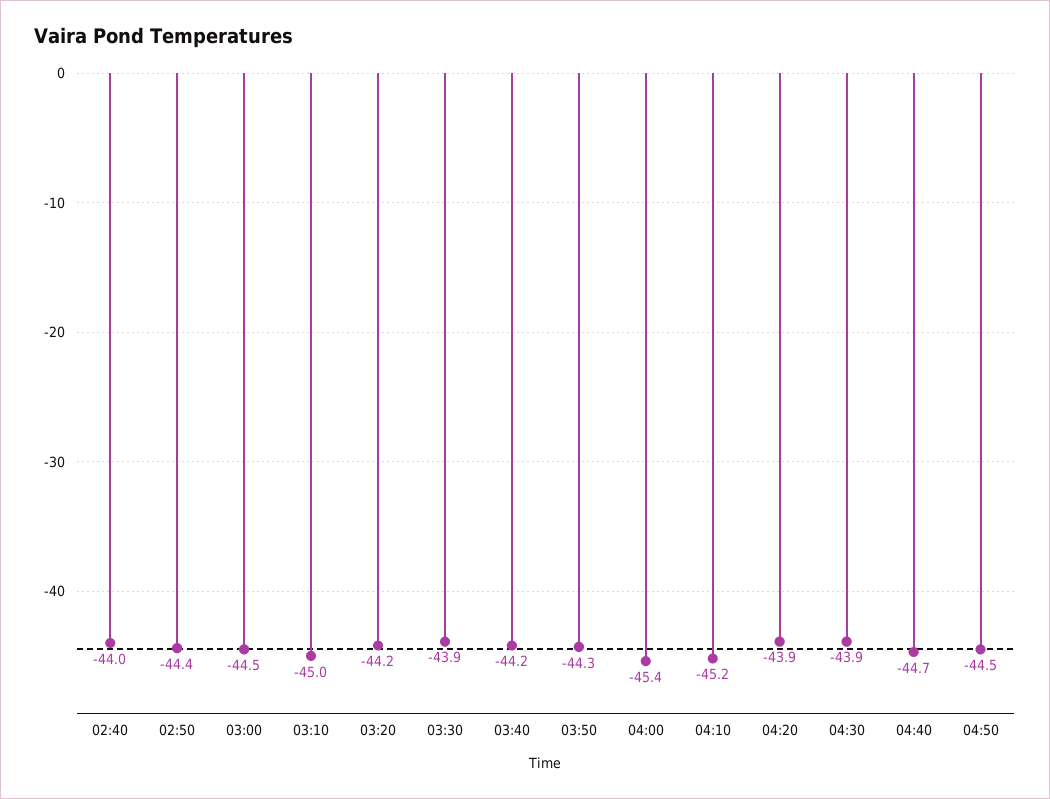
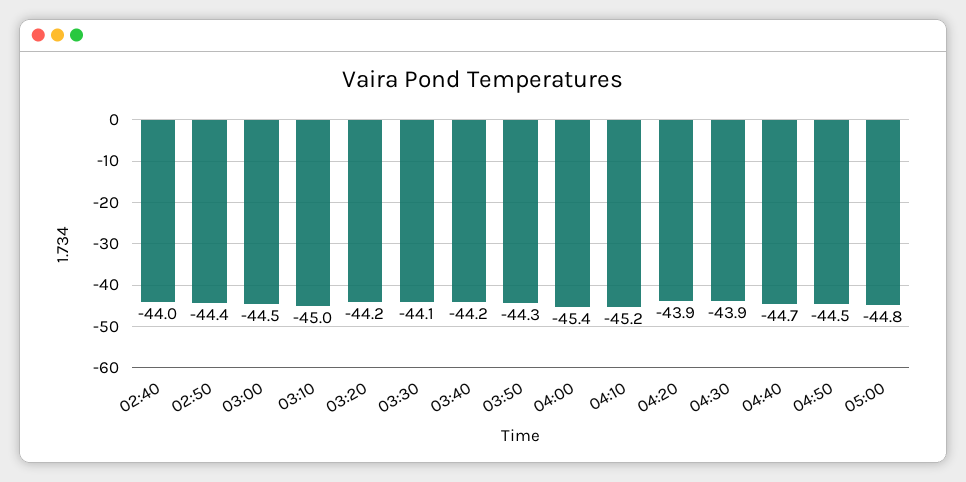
03:30: -43.9 -> -44.1
05:00: none -> -44.8

